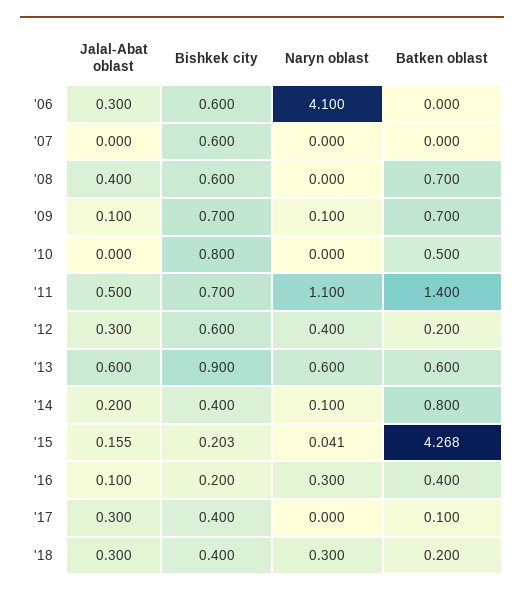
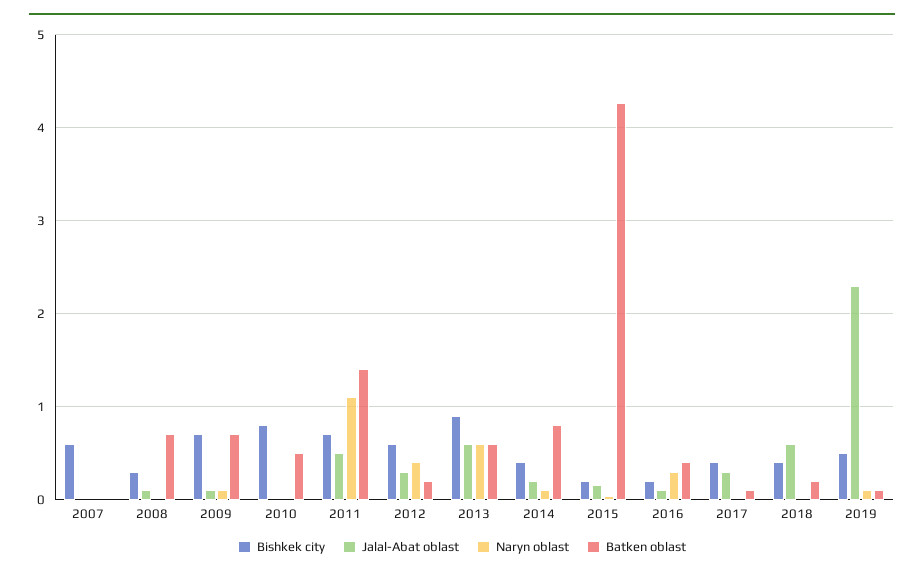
Jalal-Abat oblast, '06: 0.3 -> none
Bishkek city, '06: 0.6 -> none
Naryn oblast, '06: 4.1 -> none
Batken oblast, '06: 0 -> none
Jalal-Abat oblast, '08: 0.4 -> 0.1
Bishkek city, '08: 0.6 -> 0.3
Jalal-Abat oblast, '18: 0.3 -> 0.6
Naryn oblast, '18: 0.3 -> 0
Bishkek city, 2019: none -> 0.5
Jalal-Abat oblast, 2019: none -> 2.3
Naryn oblast, 2019: none -> 0.1
Batken oblast, 2019: none -> 0.1

